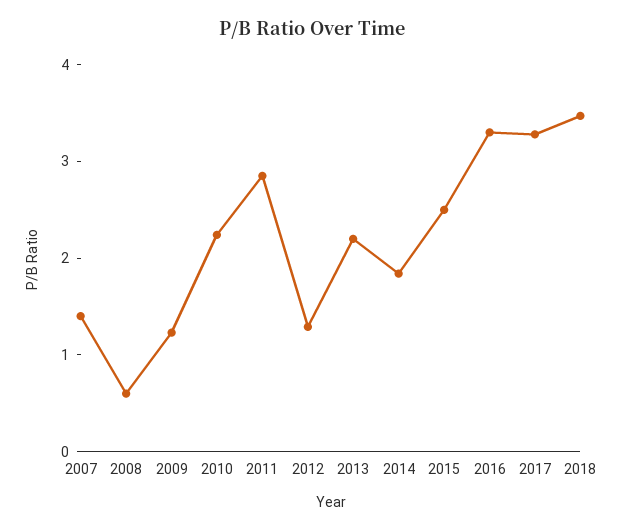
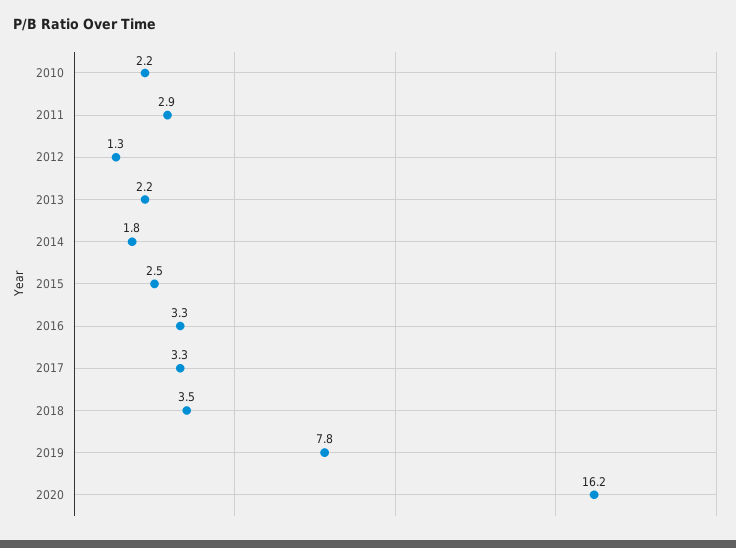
2007: 1.4 -> none
2008: 0.6 -> none
2009: 1.2 -> none
2019: none -> 7.8
2020: none -> 16.2

